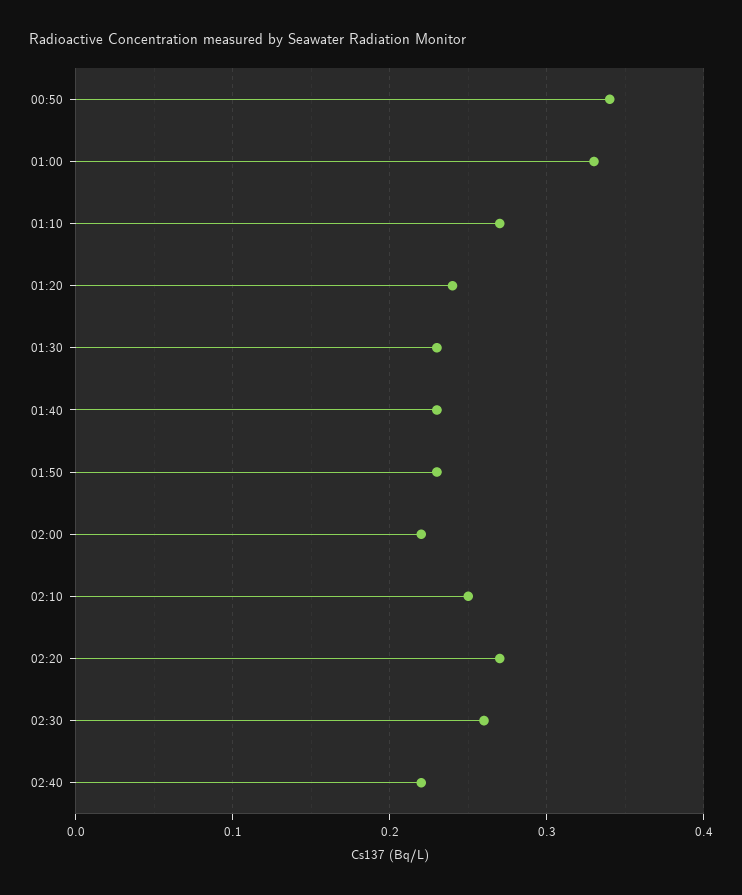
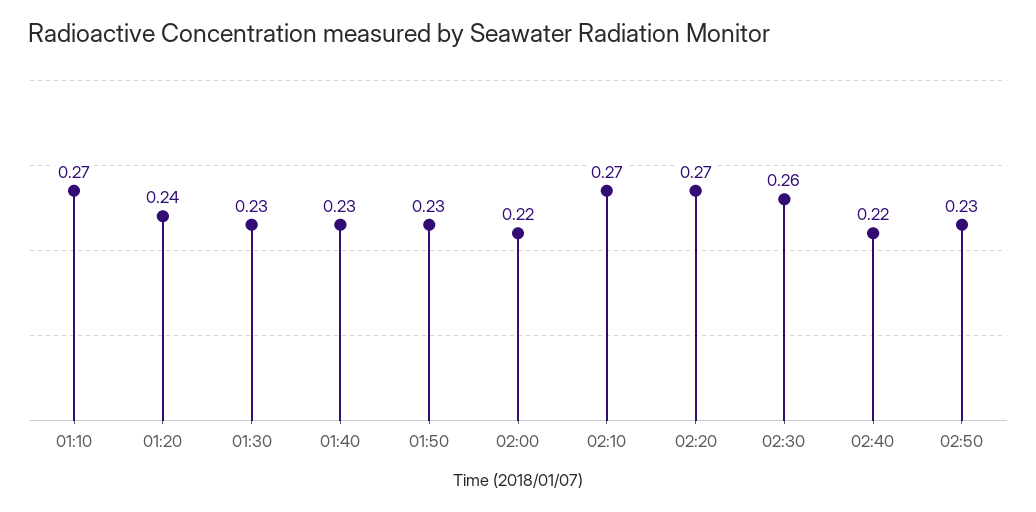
00:50: 0.34 -> none
01:00: 0.33 -> none
02:10: 0.25 -> 0.27
02:50: none -> 0.23

